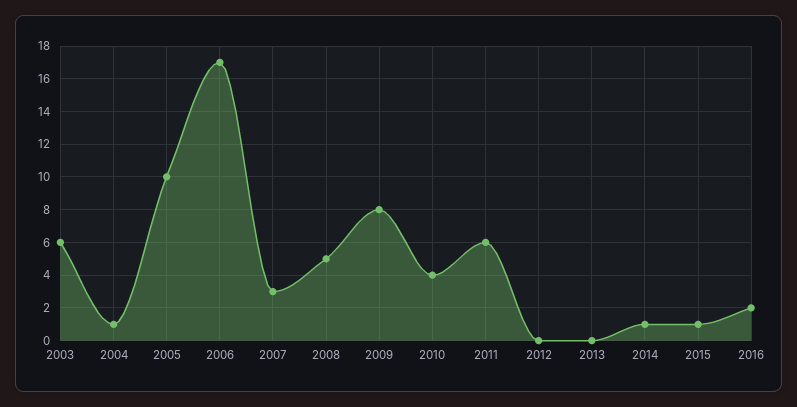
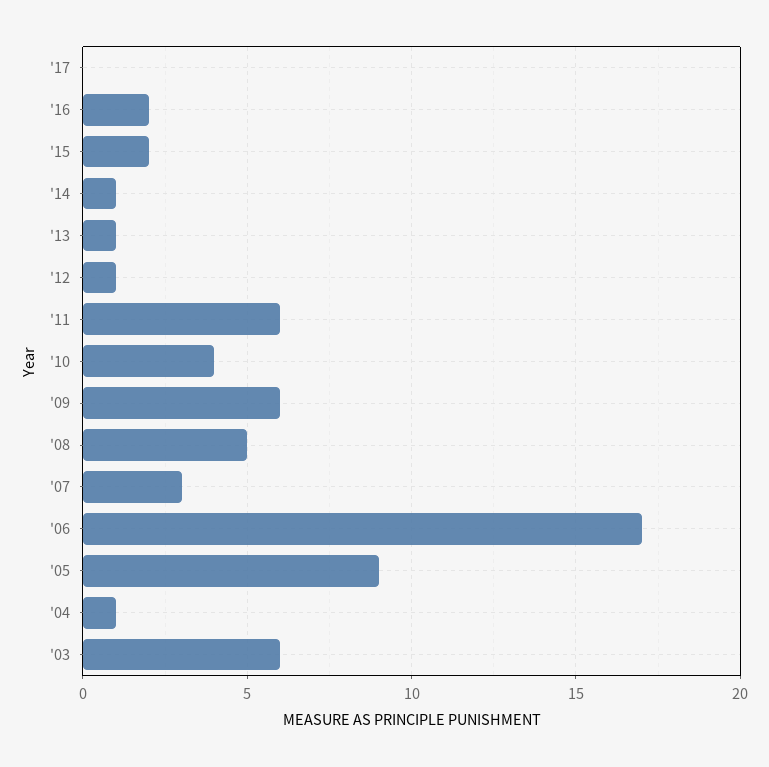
2005: 10 -> 9
2009: 8 -> 6
2012: 0 -> 1
2013: 0 -> 1
2015: 1 -> 2
'17: none -> 0

